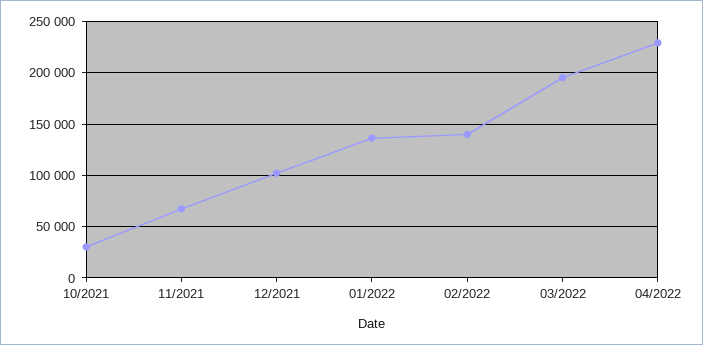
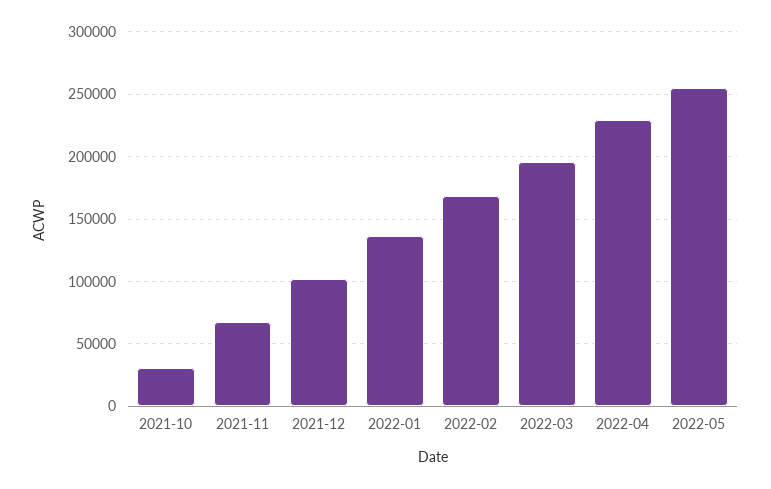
02/2022: 140000 -> 170000
2022-05: none -> 255000

